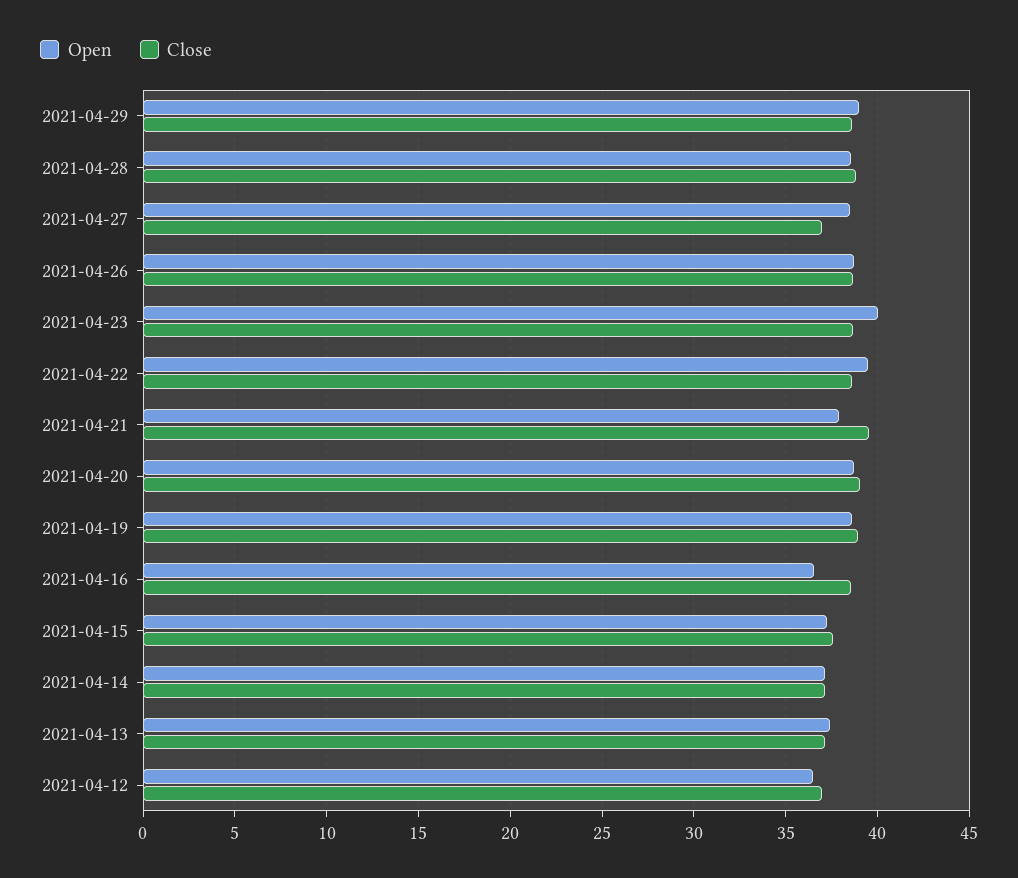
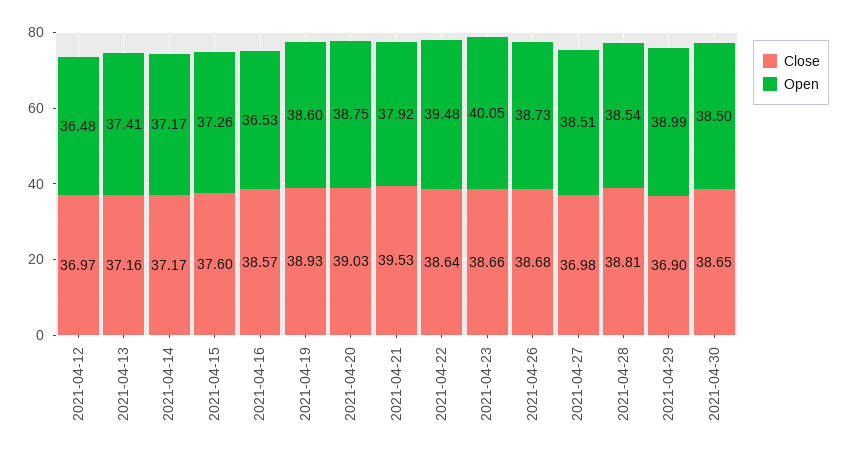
Close, 2021-04-29: 38.5 -> 36.9
Close, 2021-04-30: none -> 38.65
Open, 2021-04-30: none -> 38.5

